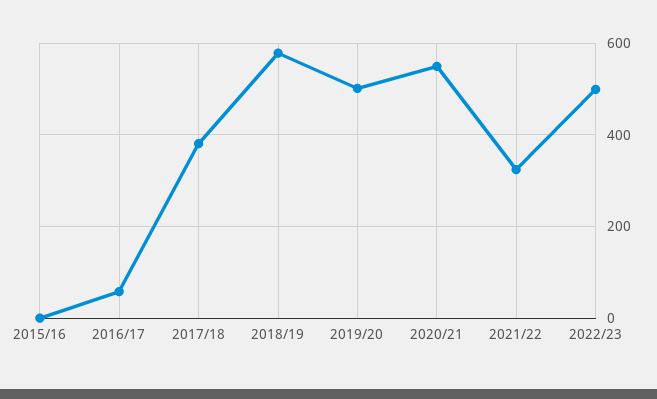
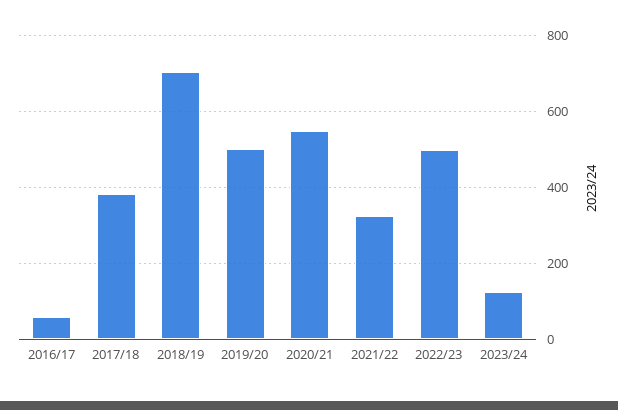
2015/16: 0 -> none
2018/19: 580 -> 700
2023/24: none -> 120

